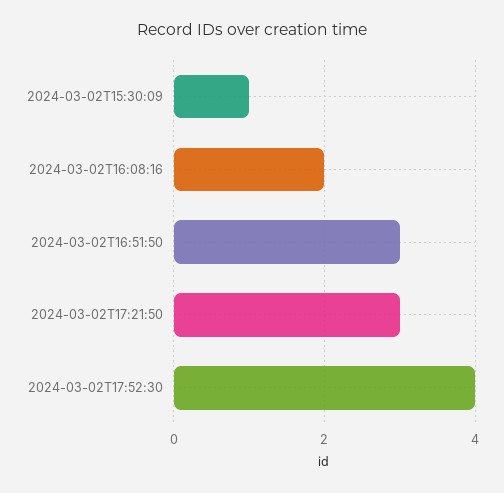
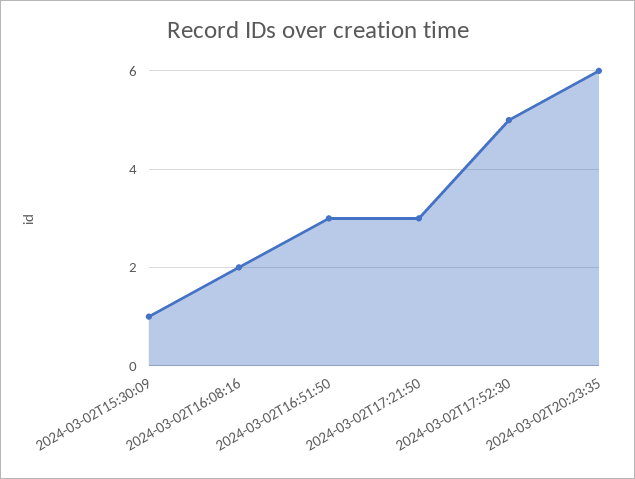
2024-03-02T17:52:30: 4 -> 5
2024-03-02T20:23:35: none -> 6

